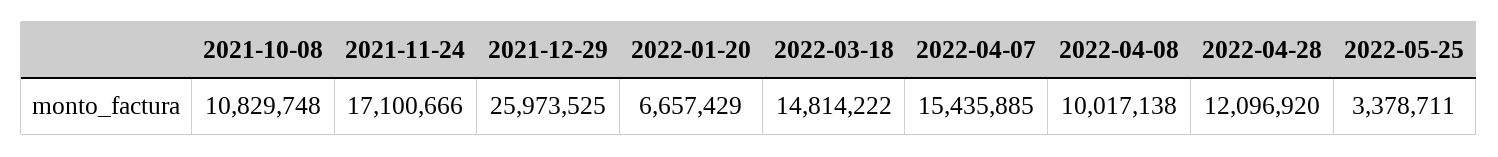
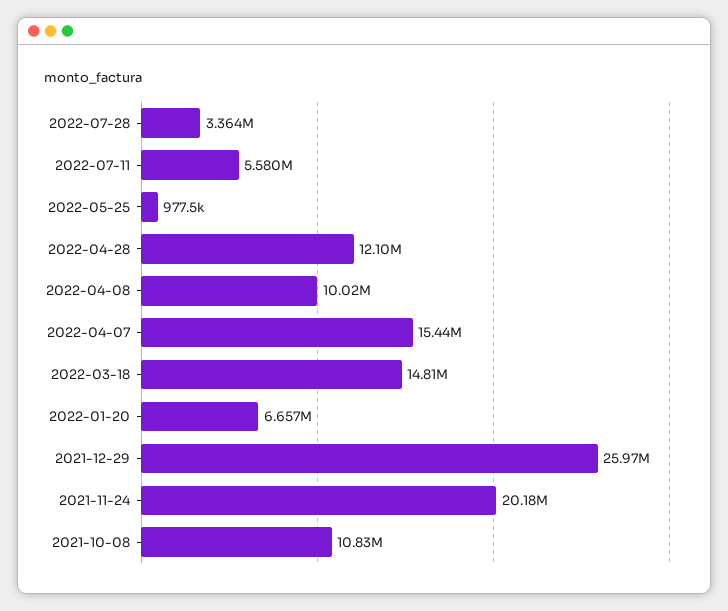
2021-11-24: 17100666 -> 20180000
2022-05-25: 3378711 -> 977500
2022-07-28: none -> 3364000
2022-07-11: none -> 5580000

